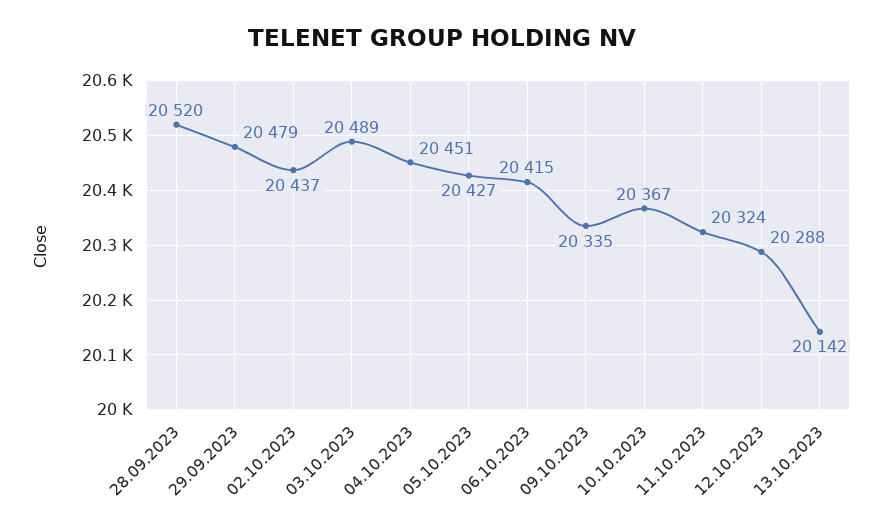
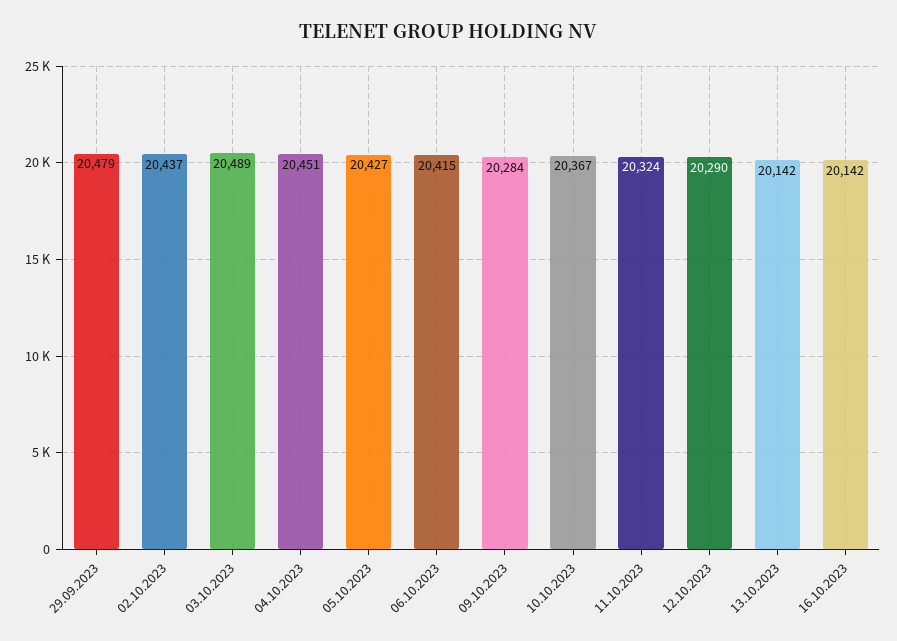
28.09.2023: 20520 -> none
09.10.2023: 20335 -> 20284
12.10.2023: 20288 -> 20290
16.10.2023: none -> 20142

